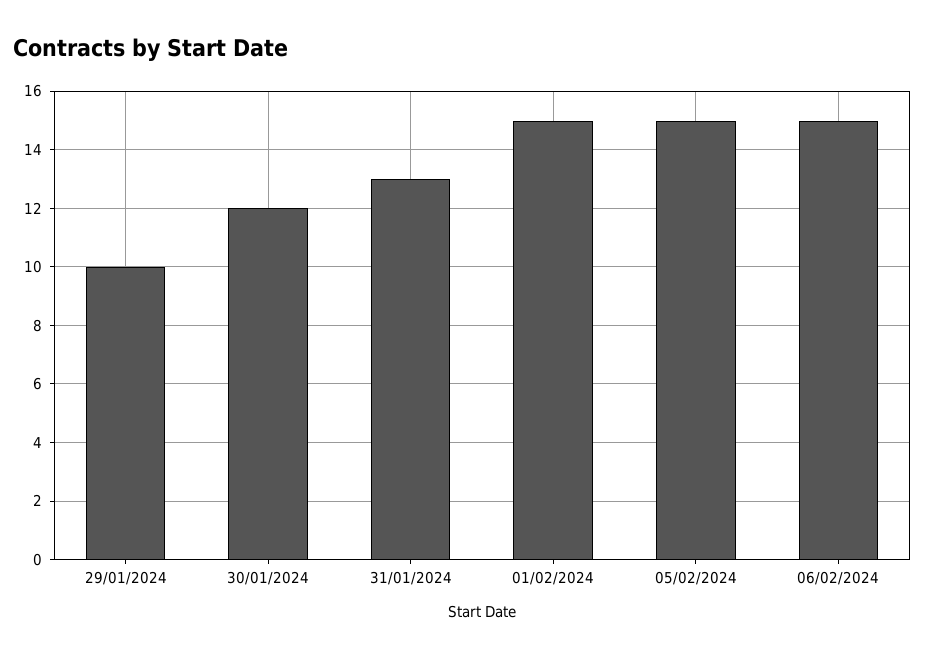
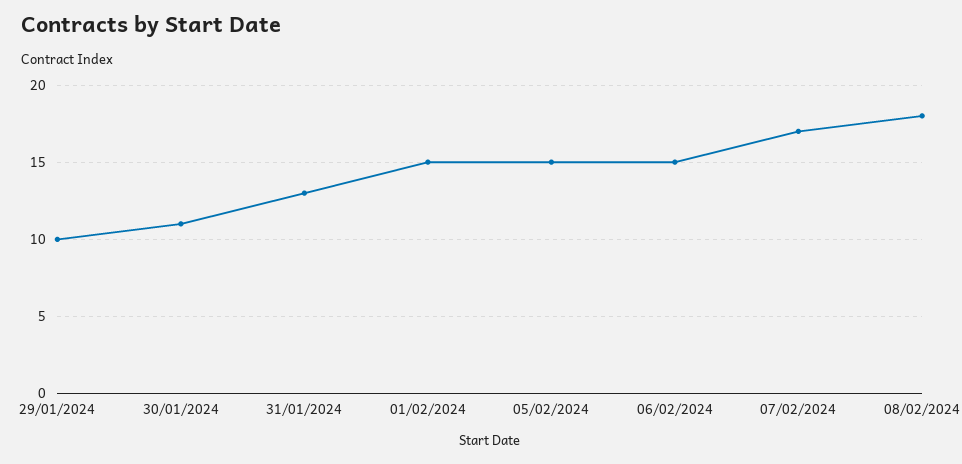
30/01/2024: 12 -> 11
07/02/2024: none -> 17
08/02/2024: none -> 18

